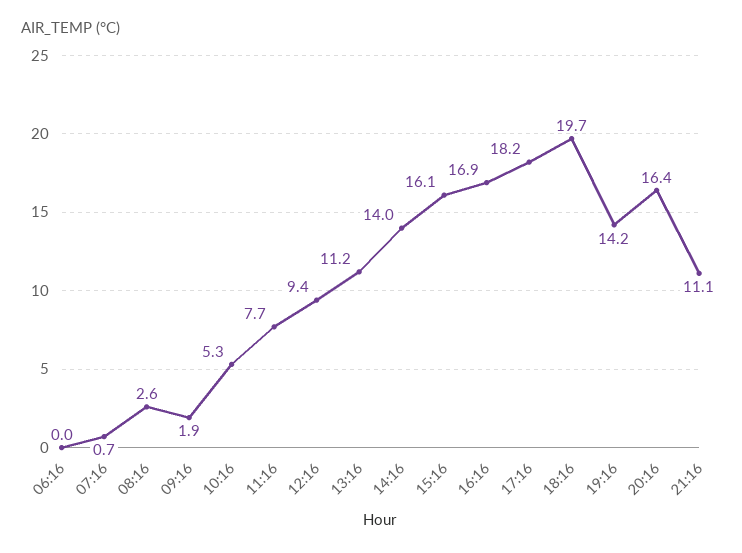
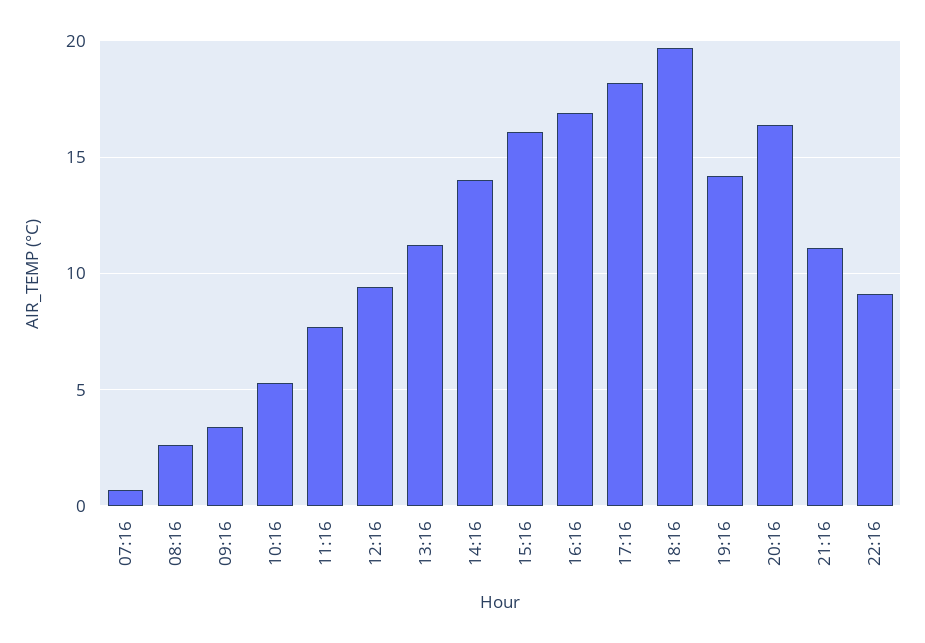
06:16: 0 -> none
09:16: 1.9 -> 3.5
22:16: none -> 9

